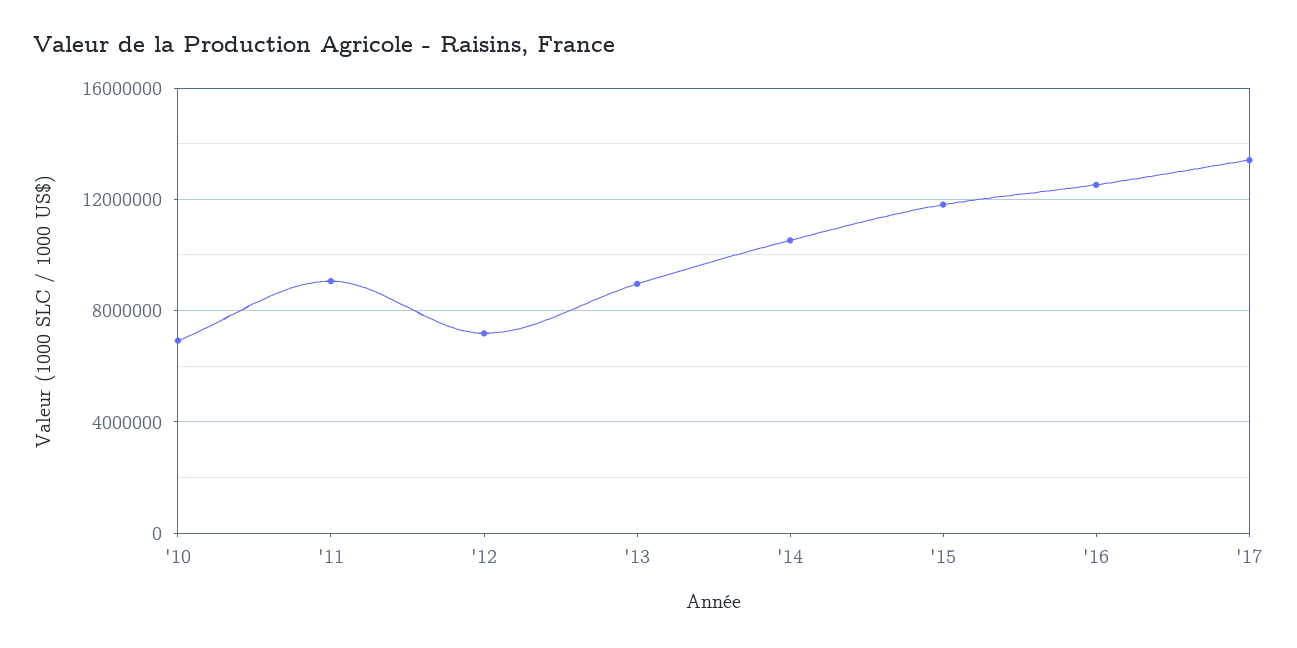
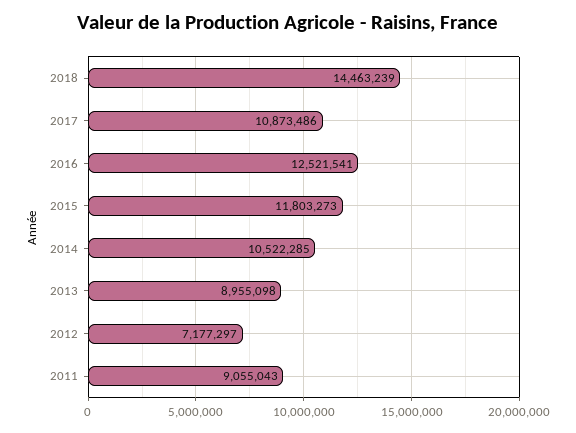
'10: 7000000 -> none
'17: 13500000 -> 10873486
2018: none -> 14463239

